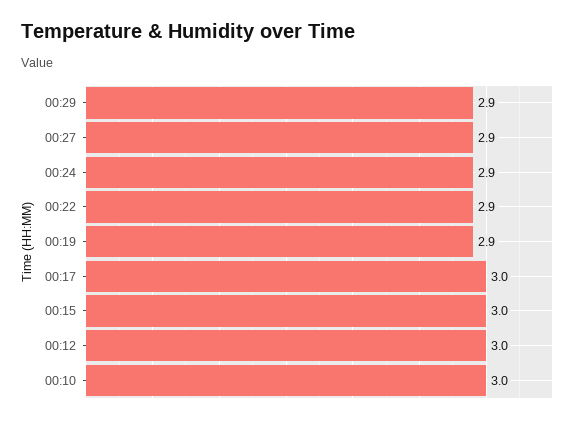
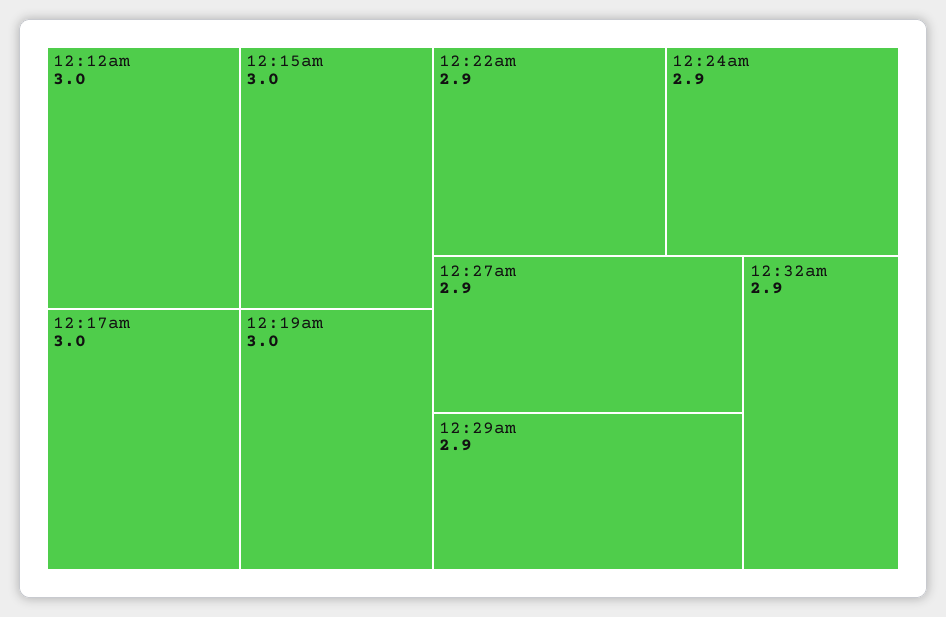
00:19: 2.9 -> 3
00:10: 3 -> none
12:32am: none -> 2.9

